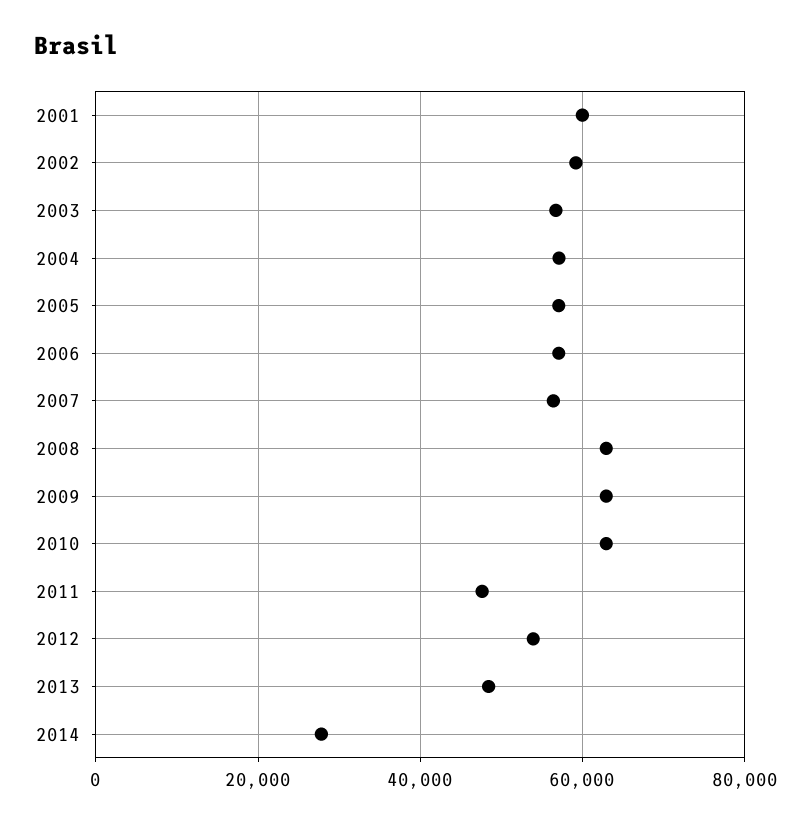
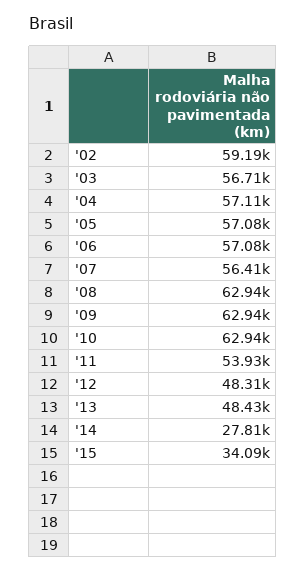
2001: 60000 -> none
2011: 48000 -> 53930
2012: 54000 -> 48310
'15: none -> 34090

